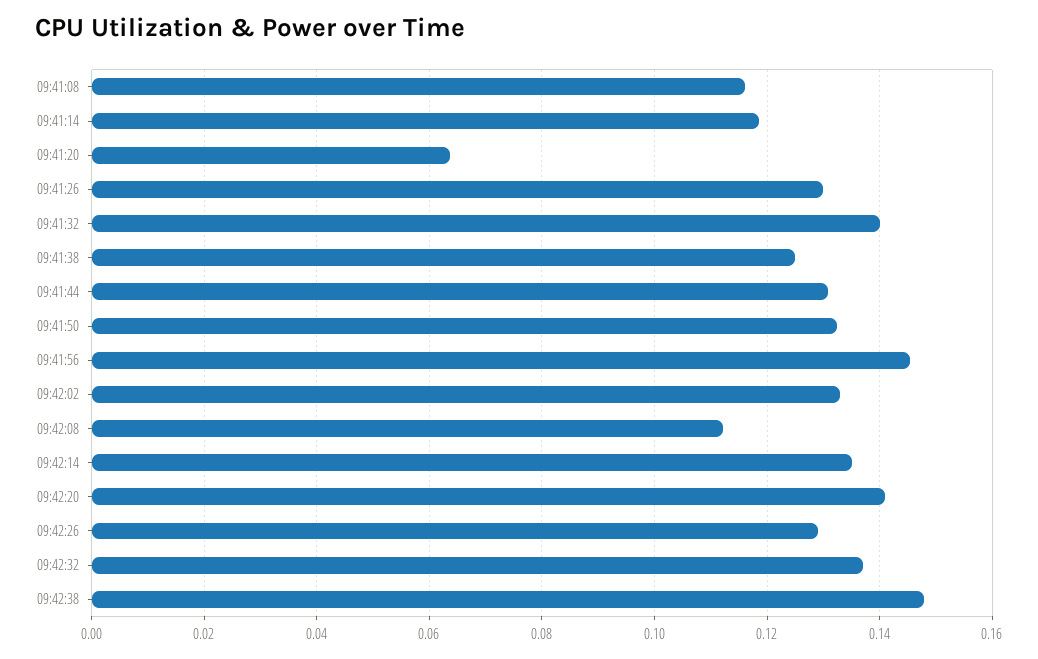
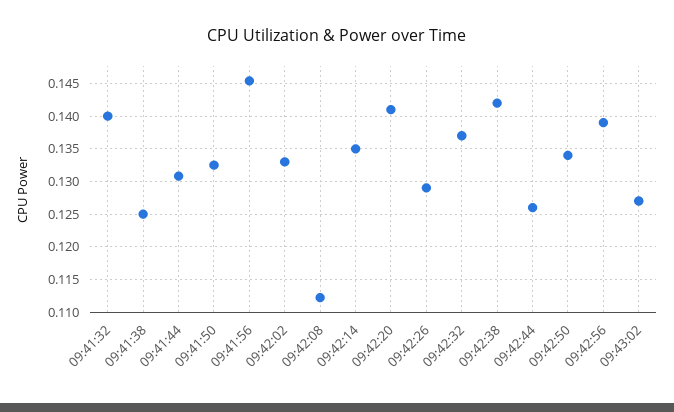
09:41:08: 0.116 -> none
09:41:14: 0.118 -> none
09:41:20: 0.064 -> none
09:41:26: 0.13 -> none
09:42:38: 0.148 -> 0.142
09:42:44: none -> 0.126
09:42:50: none -> 0.134
09:42:56: none -> 0.139
09:43:02: none -> 0.127

